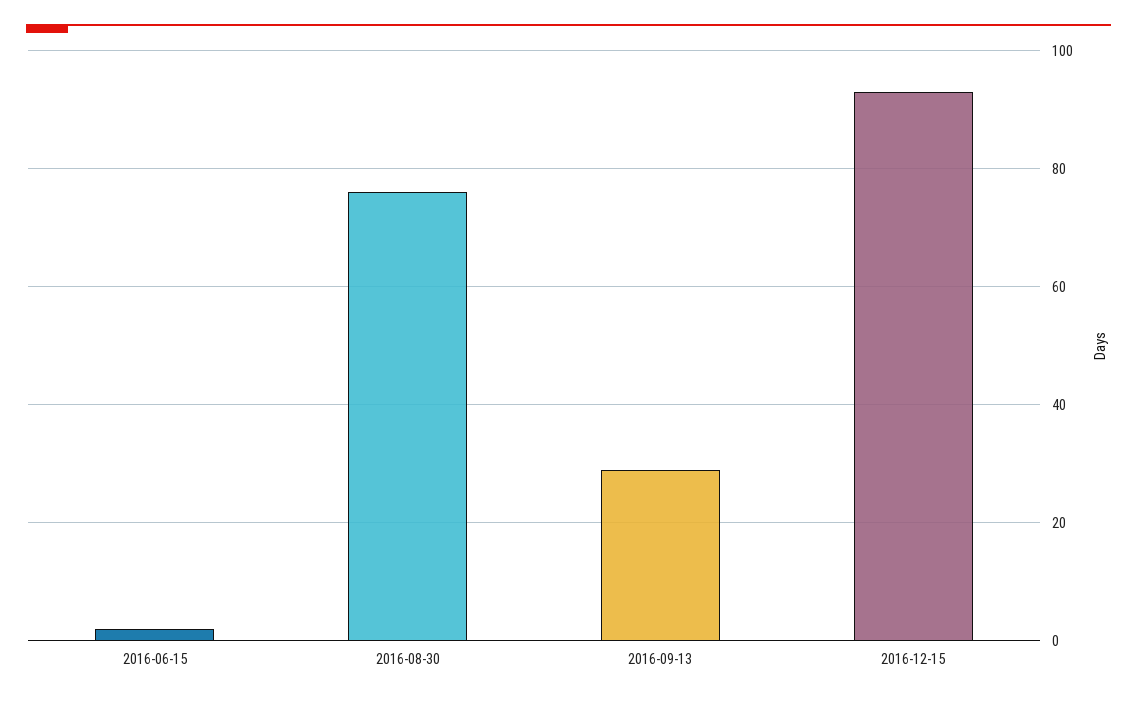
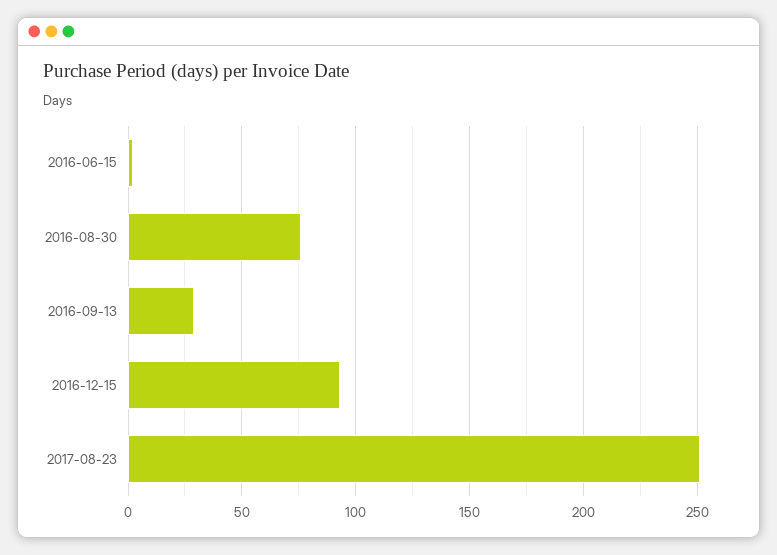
2017-08-23: none -> 250

